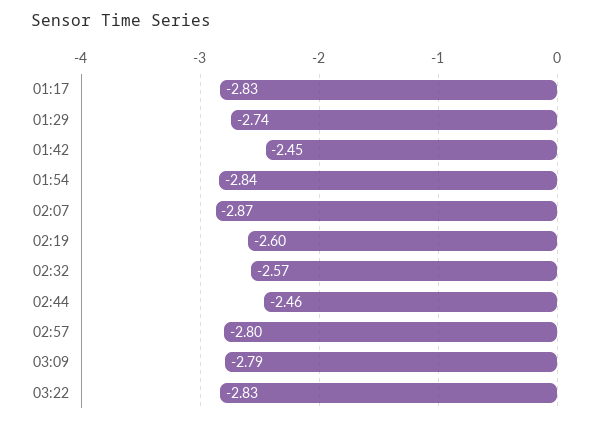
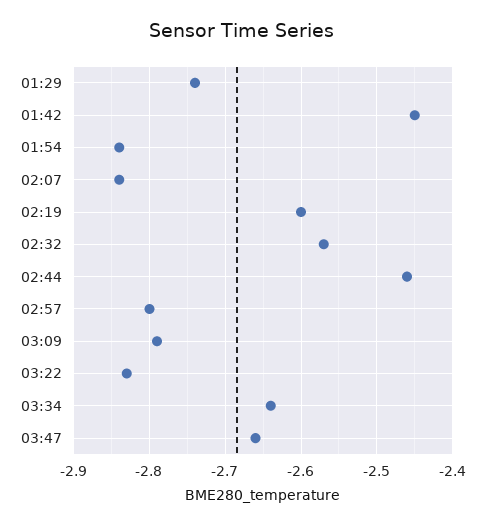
01:17: -2.83 -> none
02:07: -2.87 -> -2.84
03:34: none -> -2.64
03:47: none -> -2.66

